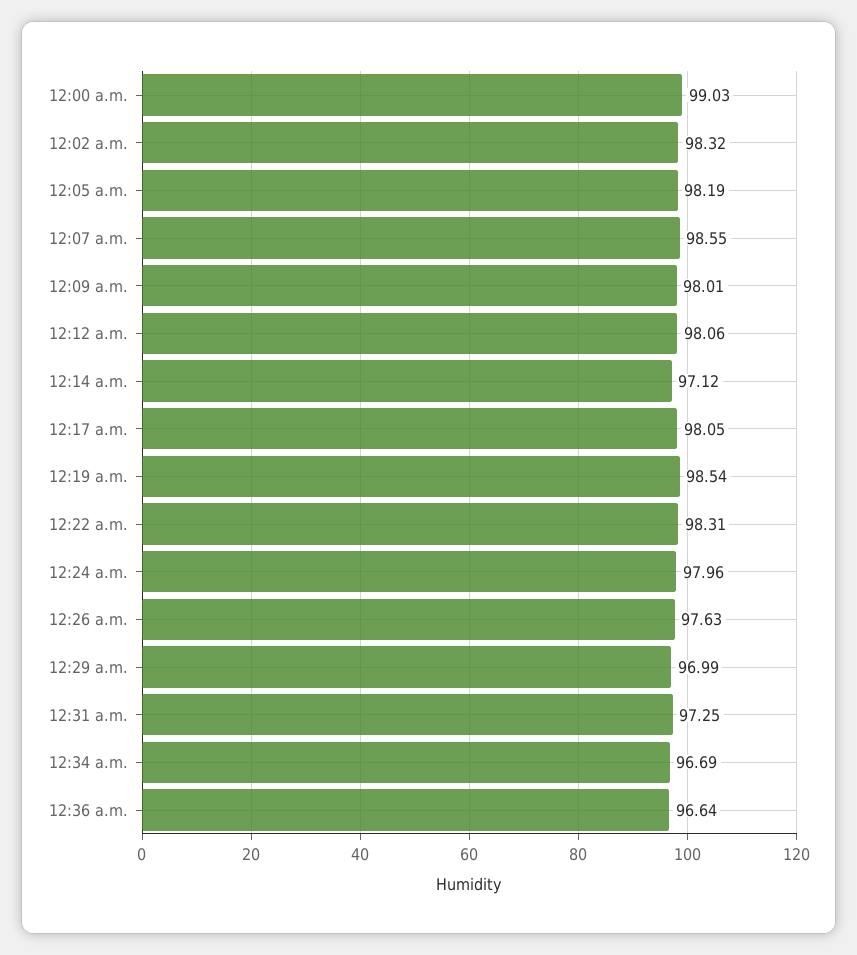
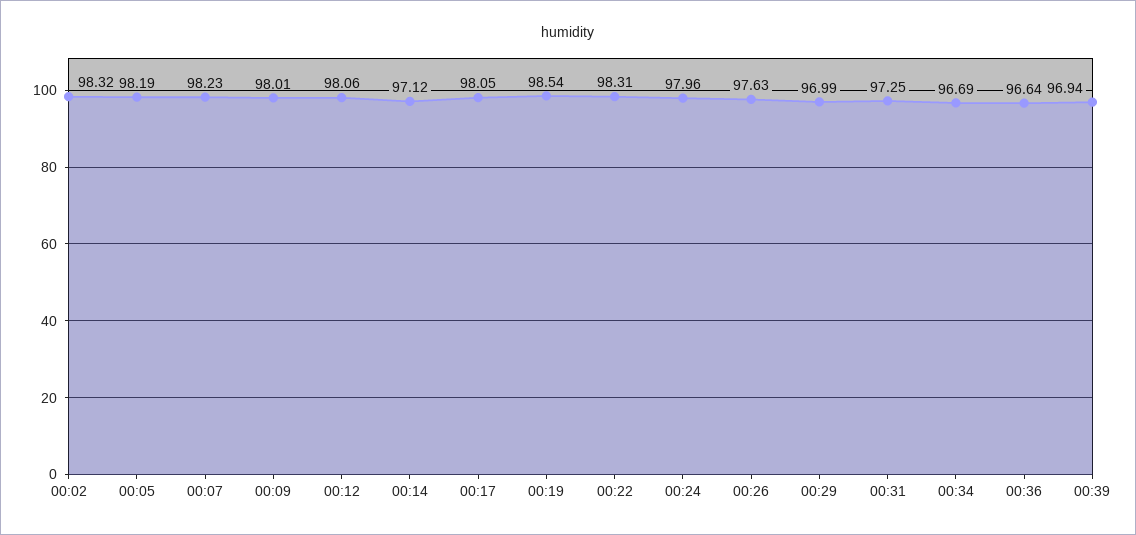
12:00 a.m.: 99.03 -> none
12:07 a.m.: 98.55 -> 98.23
00:39: none -> 96.94

